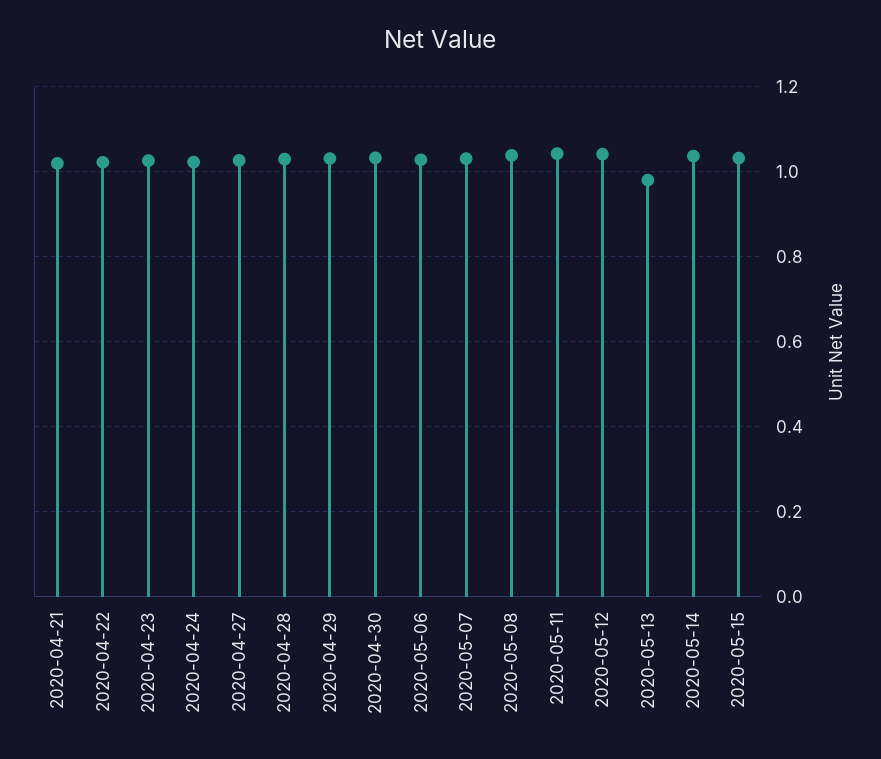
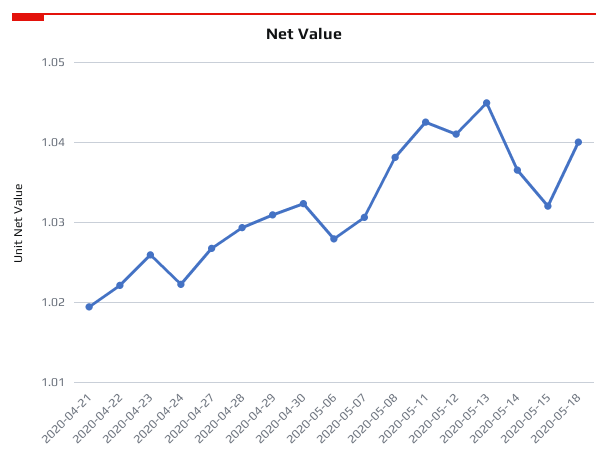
2020-05-13: 0.98 -> 1.045
2020-05-18: none -> 1.04

